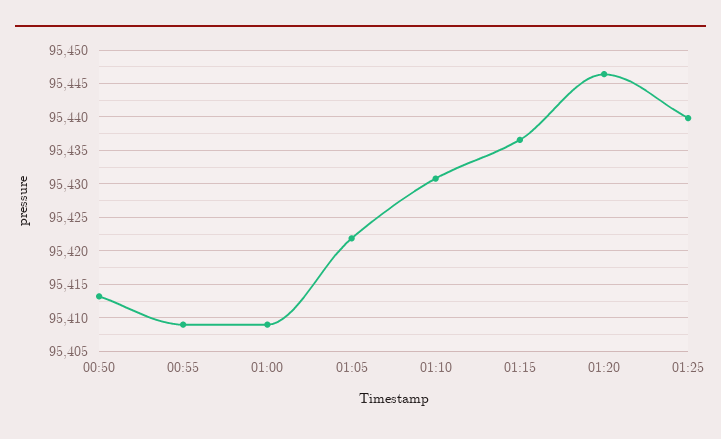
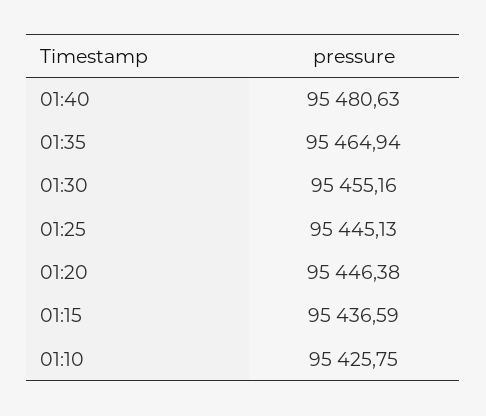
00:50: 95413 -> none
00:55: 95409 -> none
01:00: 95409 -> none
01:05: 95422 -> none
01:10: 95431 -> 95425.75
01:25: 95440 -> 95445.13
01:40: none -> 95480.63
01:35: none -> 95464.94
01:30: none -> 95455.16

